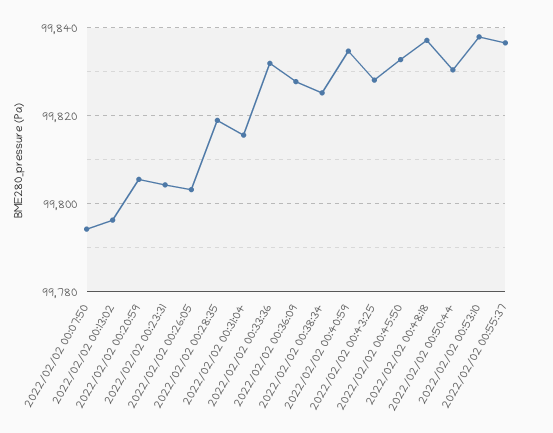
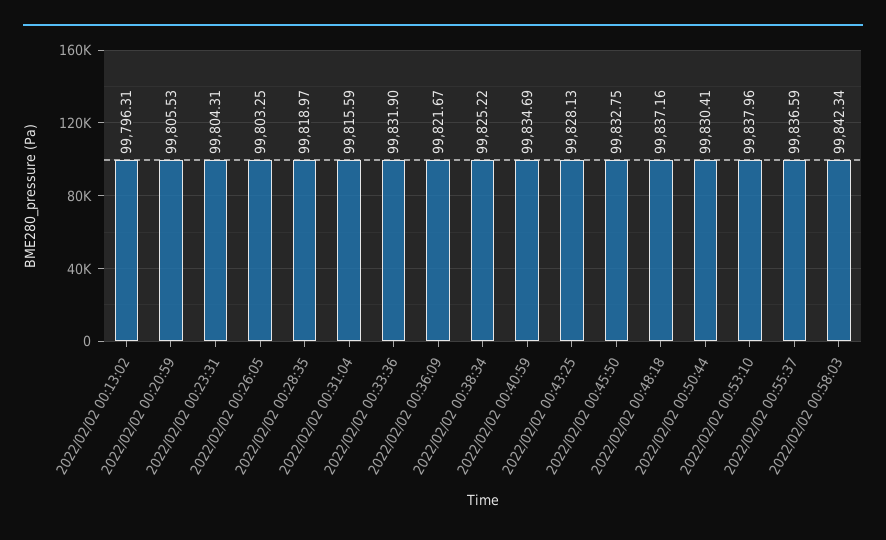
2022/02/02 00:07:50: 99794 -> none
2022/02/02 00:36:09: 99828 -> 99821.67
2022/02/02 00:58:03: none -> 99842.34

